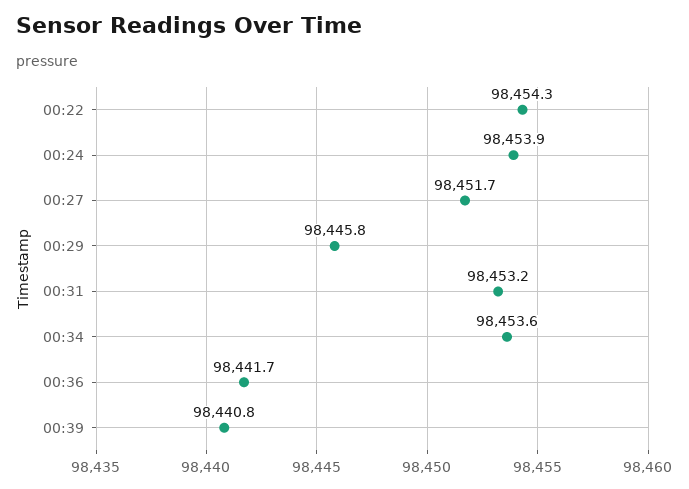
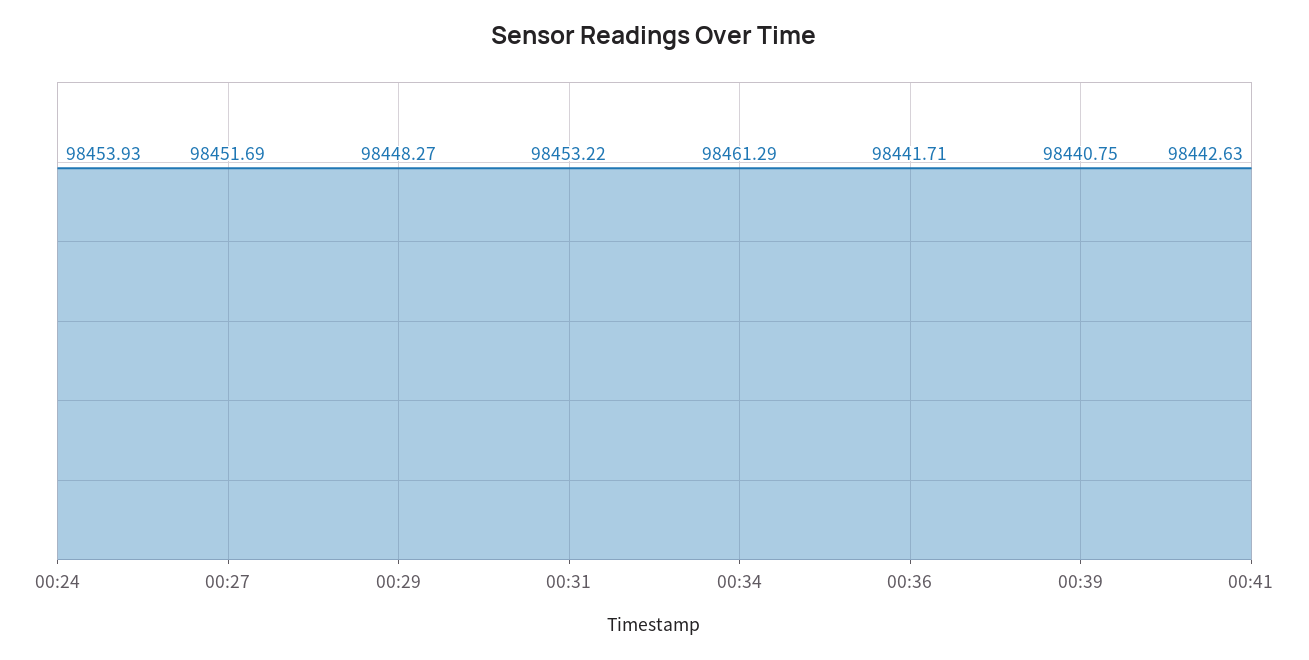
00:22: 98454.3 -> none
00:29: 98445.8 -> 98448.27
00:34: 98453.6 -> 98461.29
00:41: none -> 98442.63

